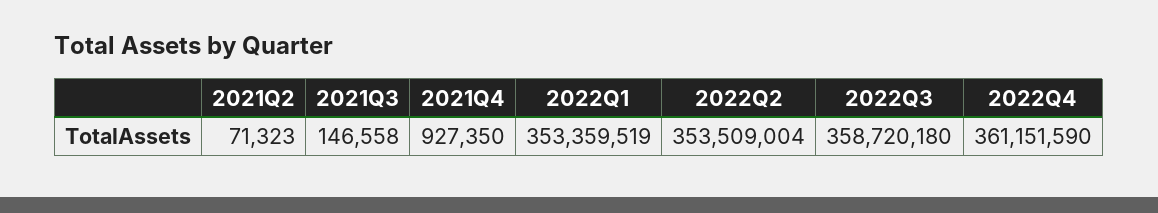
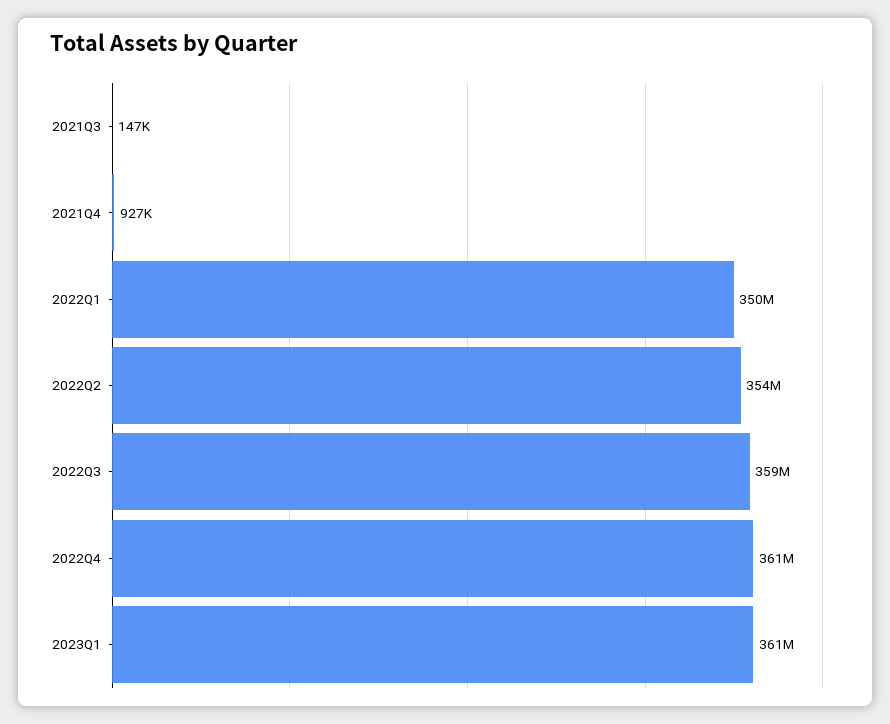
2021Q2: 71323 -> none
2022Q1: 353359519 -> 350000000
2023Q1: none -> 361000000

